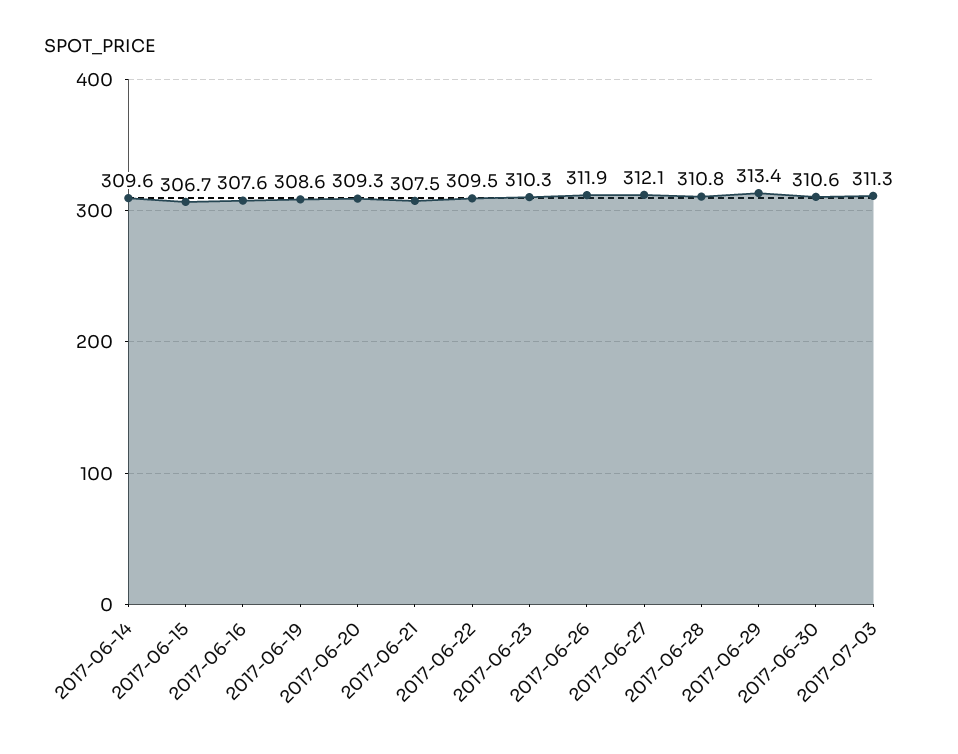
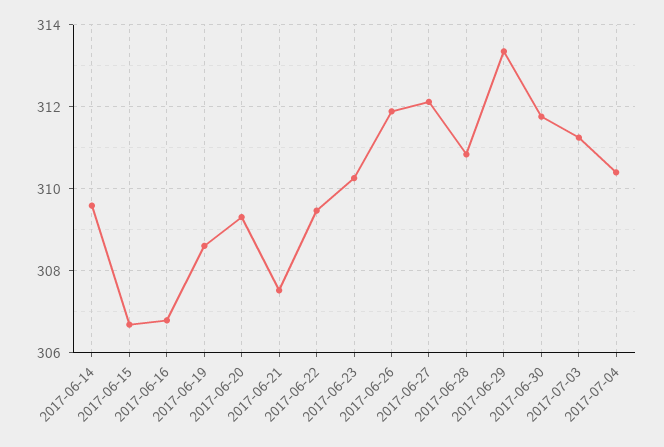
2017-06-16: 307.6 -> 306.8
2017-06-30: 310.6 -> 311.8
2017-07-04: none -> 310.4

